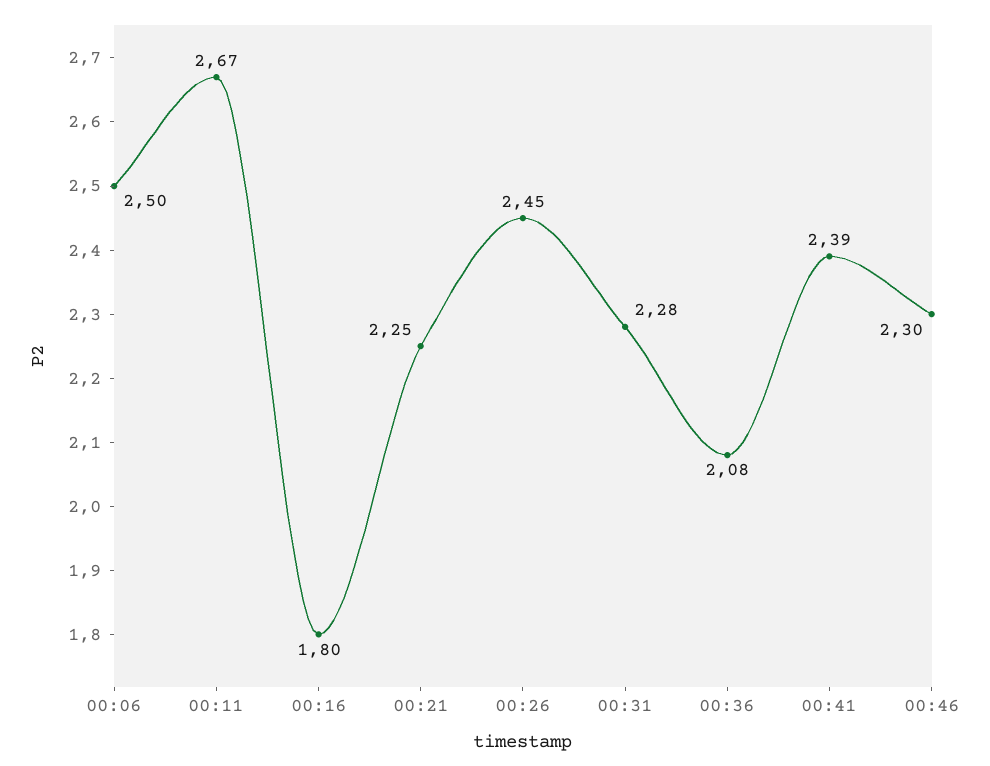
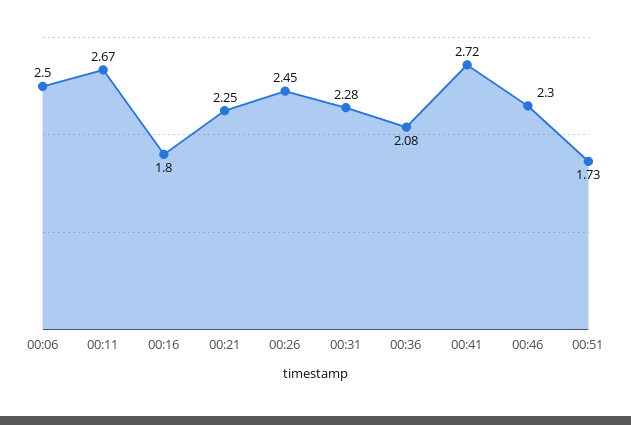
00:41: 2.39 -> 2.72
00:51: none -> 1.73

